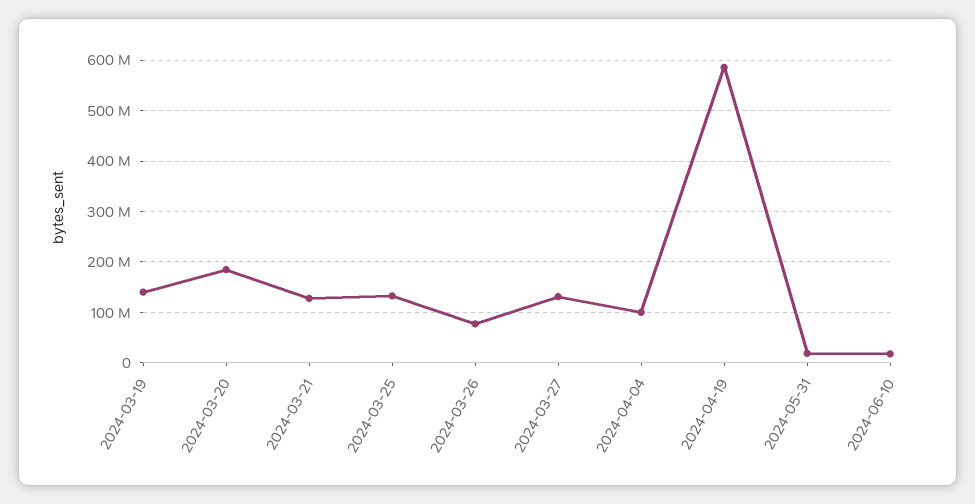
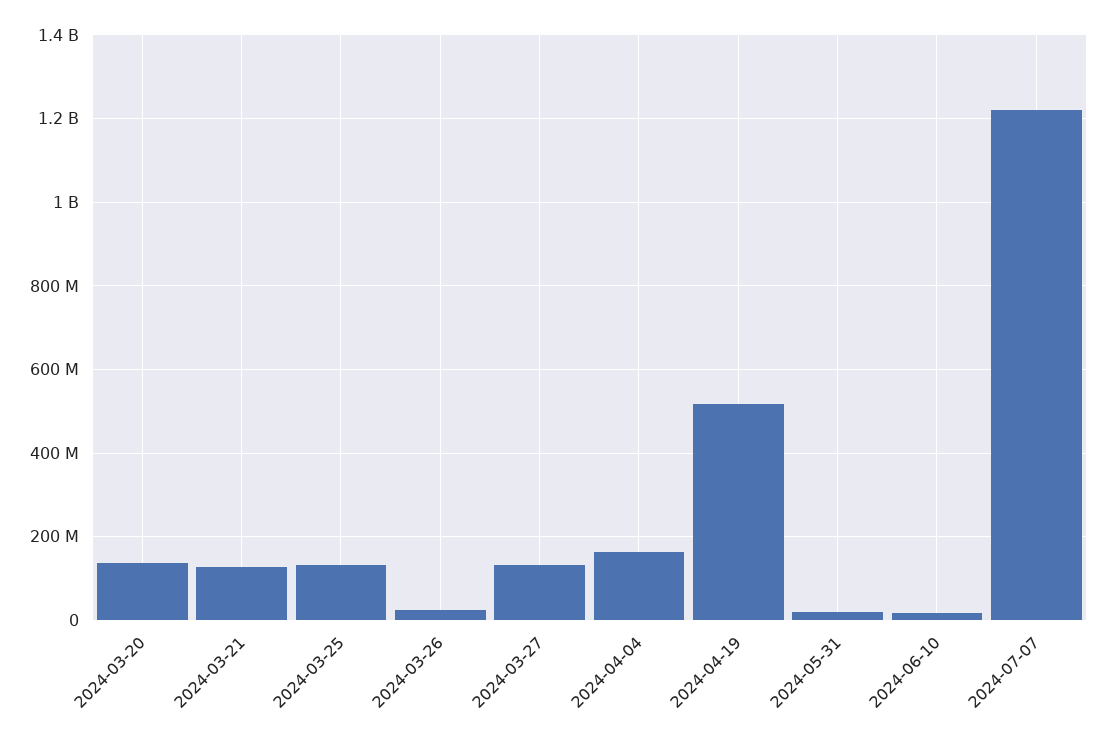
2024-03-19: 140000000 -> none
2024-03-20: 180000000 -> 140000000
2024-03-26: 80000000 -> 20000000
2024-04-04: 100000000 -> 160000000
2024-04-19: 580000000 -> 520000000
2024-07-07: none -> 1220000000

